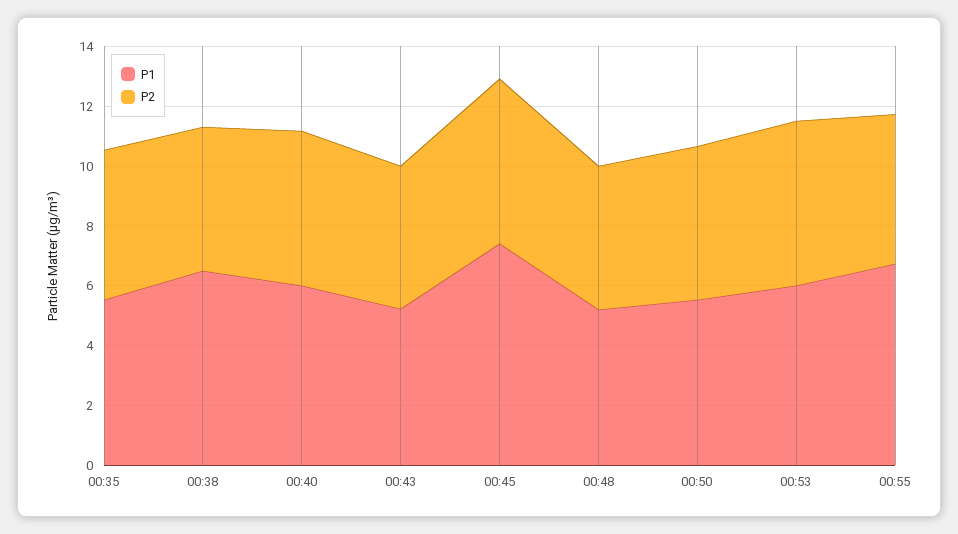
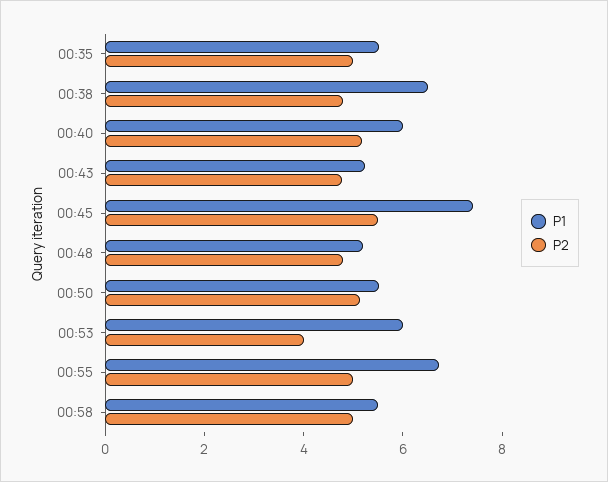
P2, 00:53: 5.5 -> 4
P1, 00:58: none -> 5.5
P2, 00:58: none -> 5

